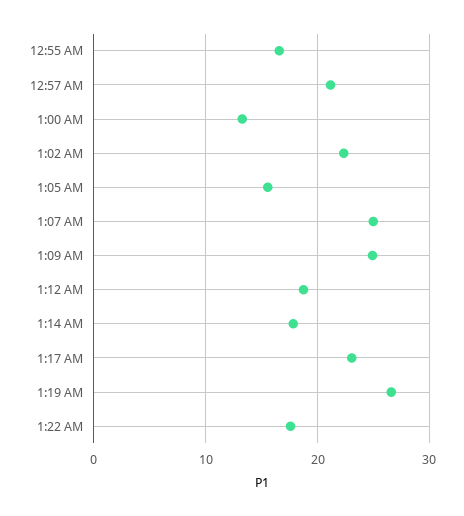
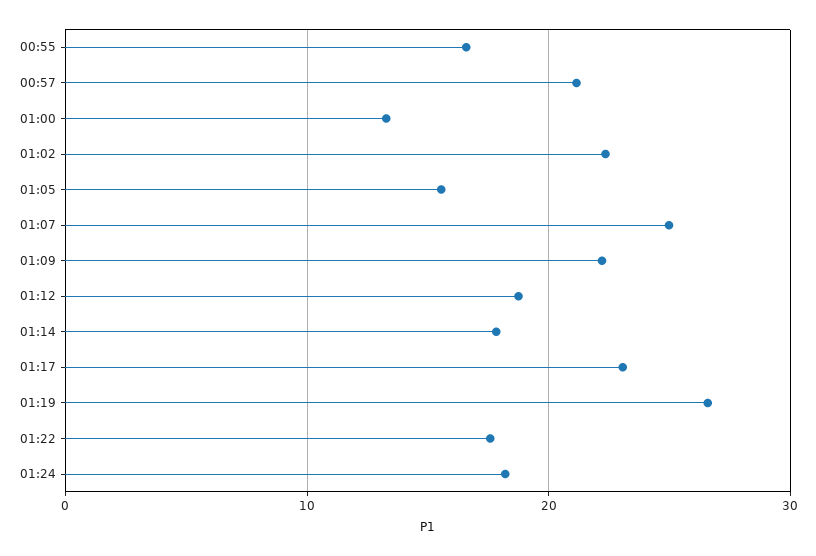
1:09 AM: 25 -> 22
01:24: none -> 18

